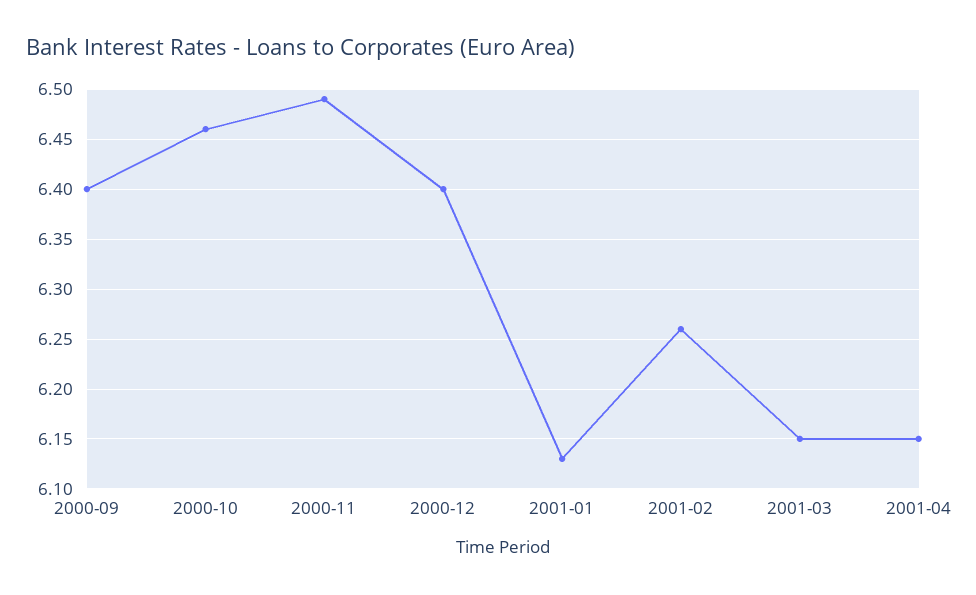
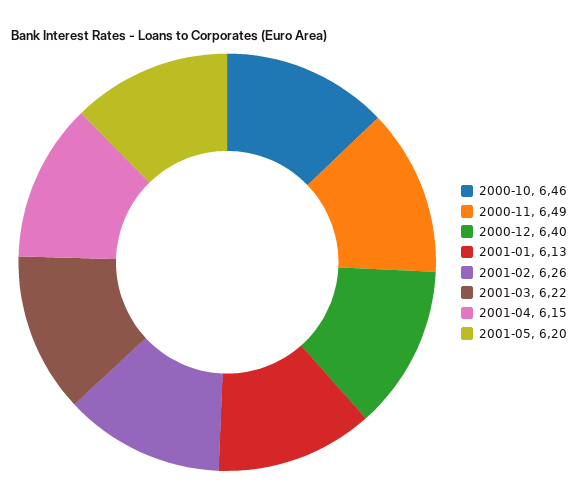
2000-09: 6.4 -> none
2001-03: 6.15 -> 6.22
2001-05: none -> 6.2

